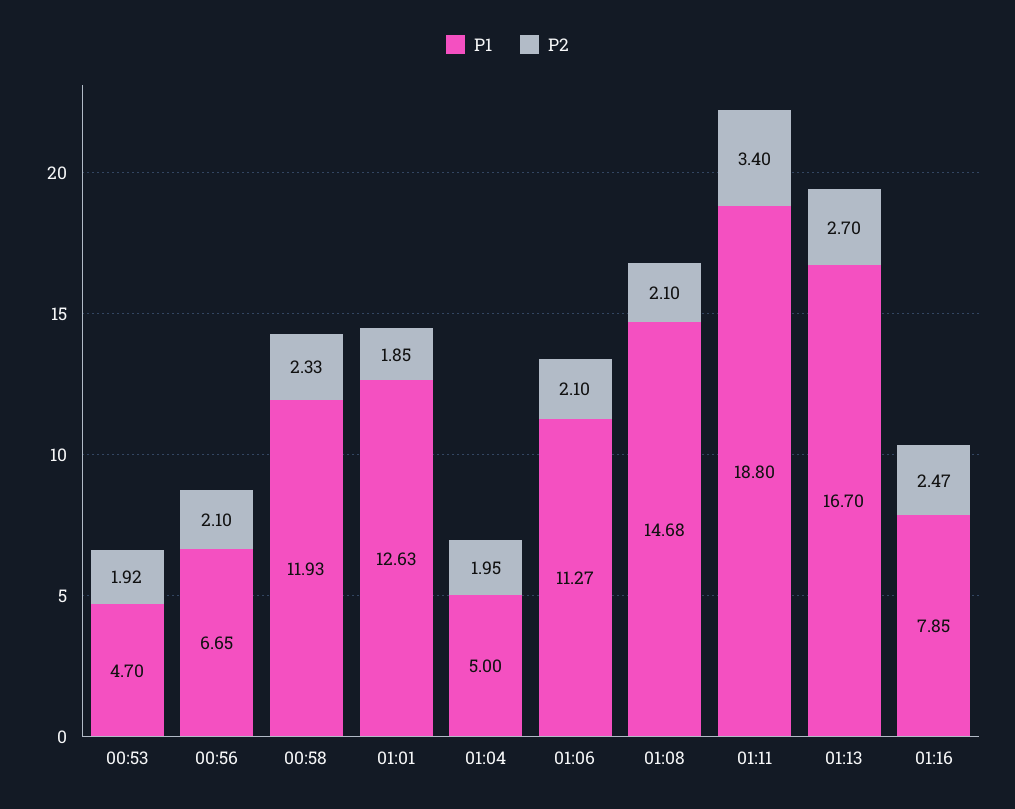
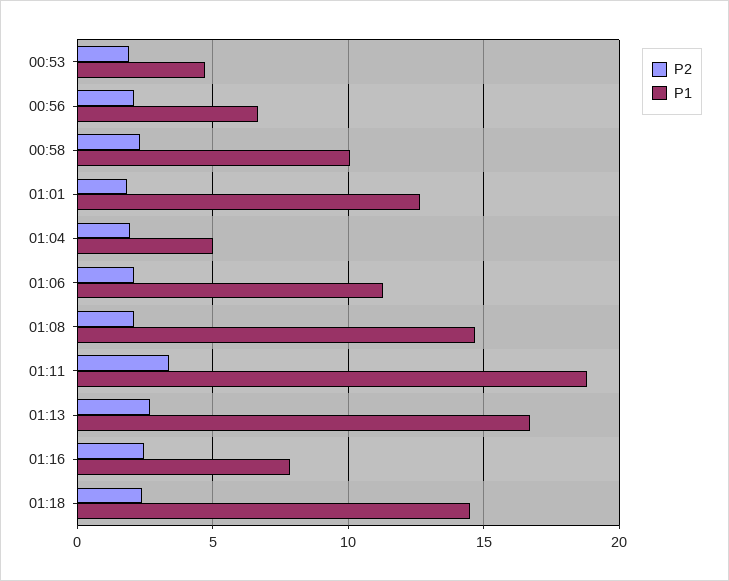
P1, 00:58: 11.93 -> 10
P2, 01:18: none -> 2.5
P1, 01:18: none -> 14.5

